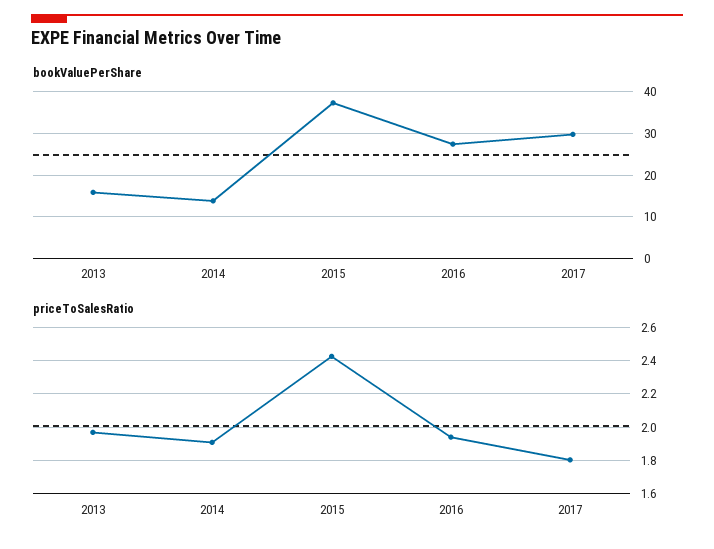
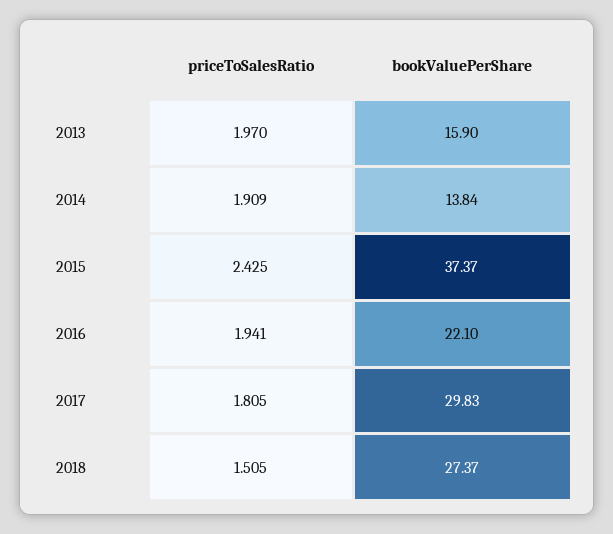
bookValuePerShare, 2016: 28 -> 22.1
priceToSalesRatio, 2018: none -> 1.505
bookValuePerShare, 2018: none -> 27.37

